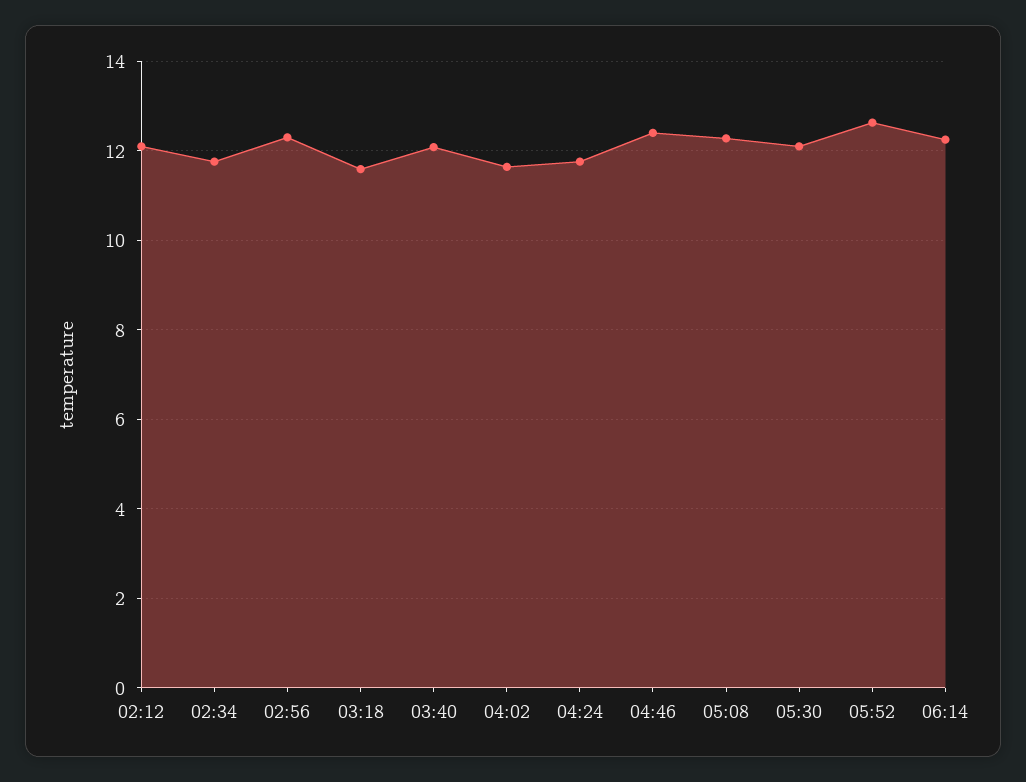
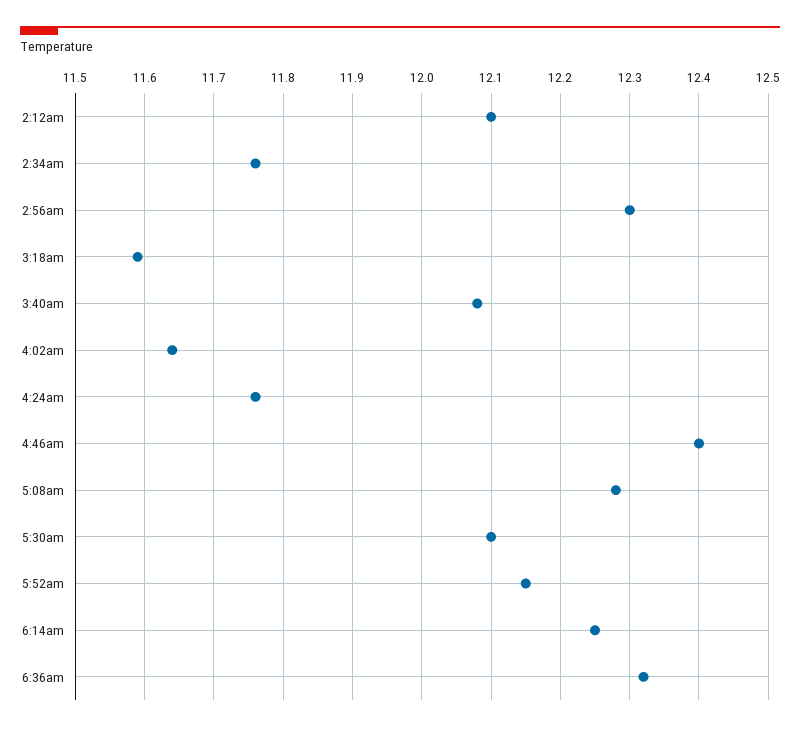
05:52: 12.6 -> 12.15
6:36am: none -> 12.32

